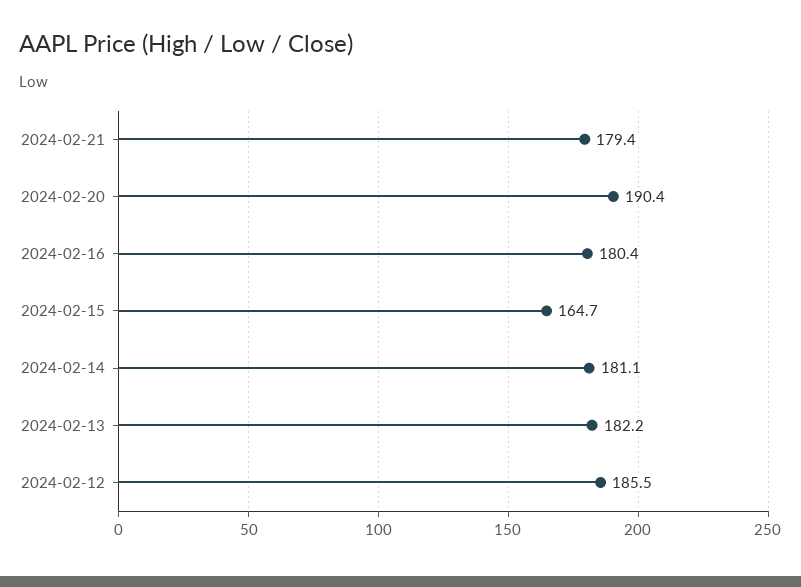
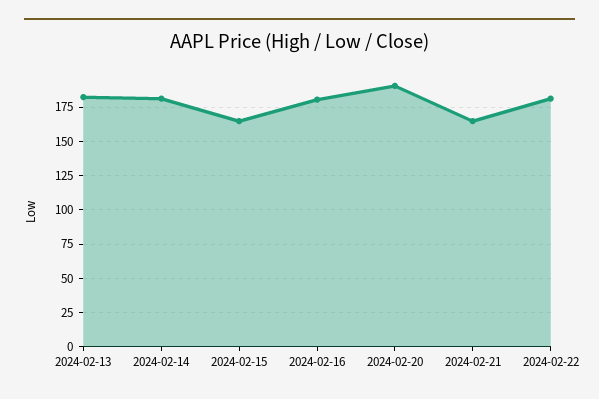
2024-02-21: 179.4 -> 165
2024-02-12: 185.5 -> none
2024-02-22: none -> 180

